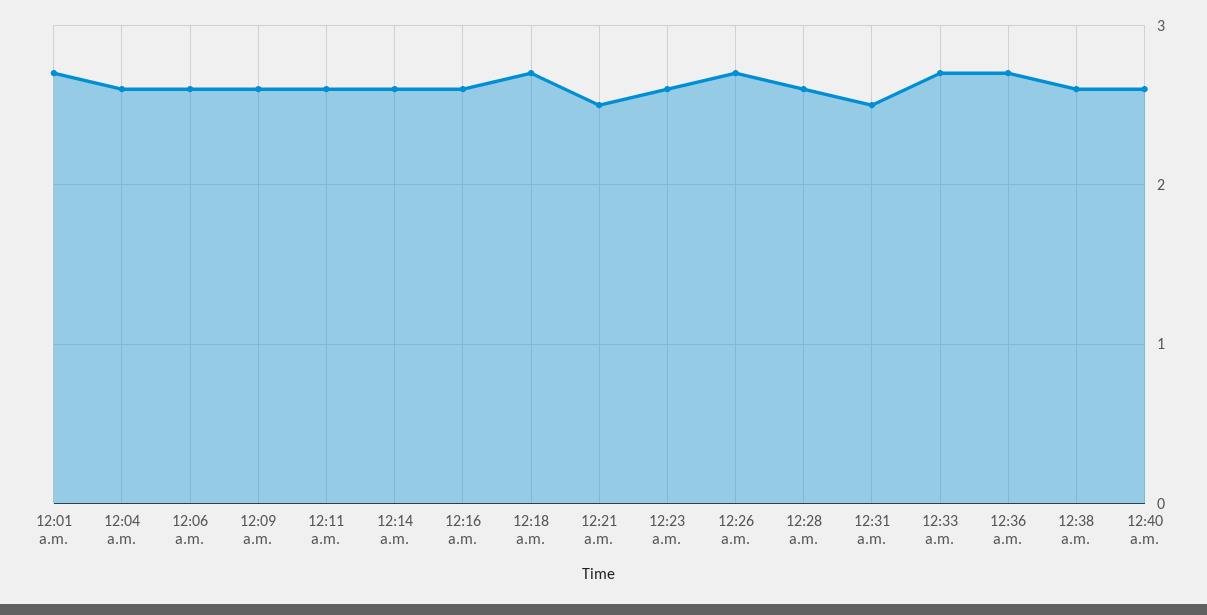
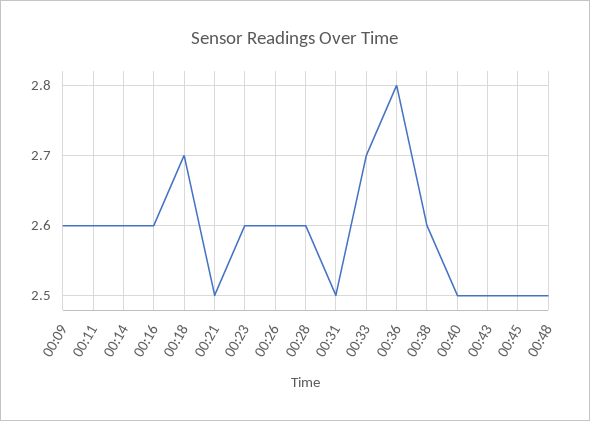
12:01 a.m.: 2.7 -> none
12:04 a.m.: 2.6 -> none
12:06 a.m.: 2.6 -> none
12:26 a.m.: 2.7 -> 2.6
12:36 a.m.: 2.7 -> 2.8
12:40 a.m.: 2.6 -> 2.5
00:43: none -> 2.5
00:45: none -> 2.5
00:48: none -> 2.5

